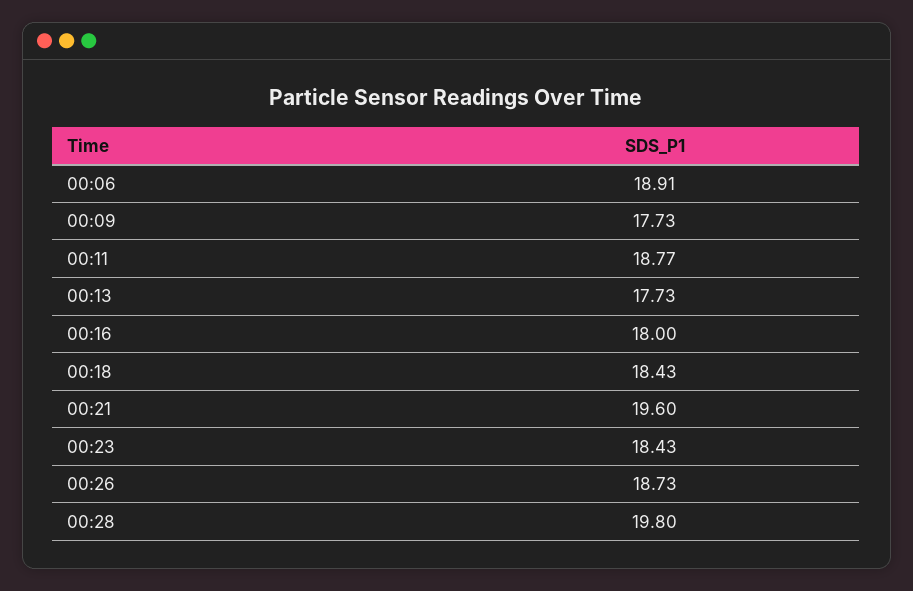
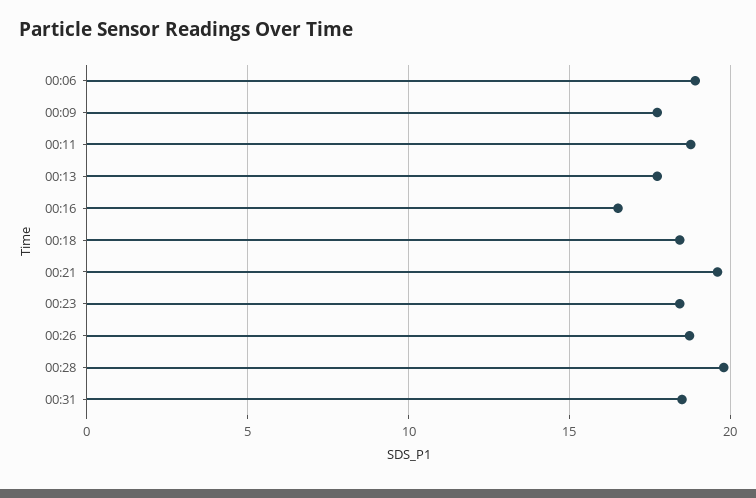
00:16: 18 -> 16.5
00:31: none -> 18.5

